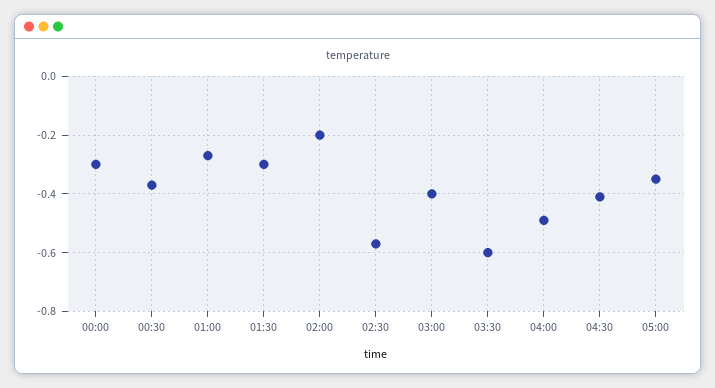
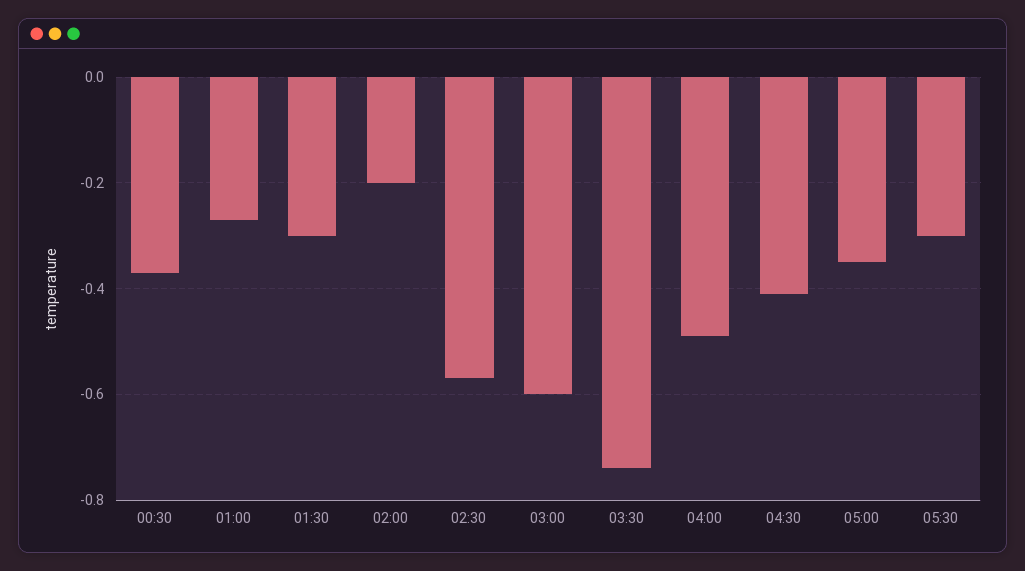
00:00: -0.3 -> none
03:00: -0.4 -> -0.6
03:30: -0.6 -> -0.75
05:30: none -> -0.3

